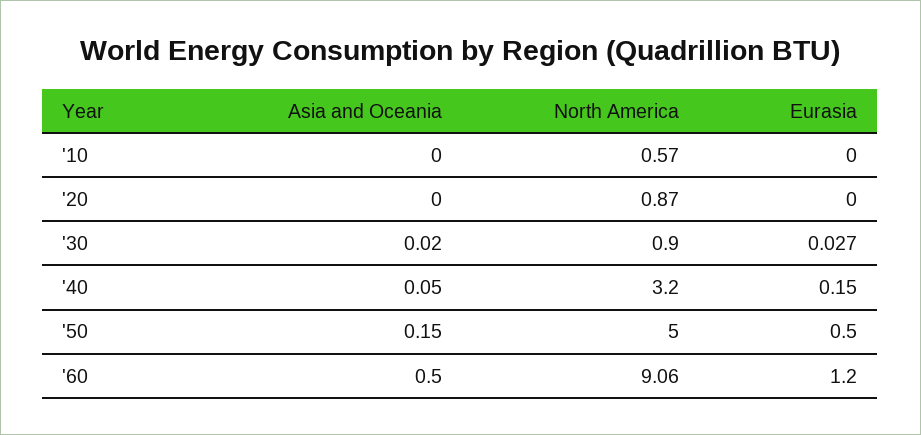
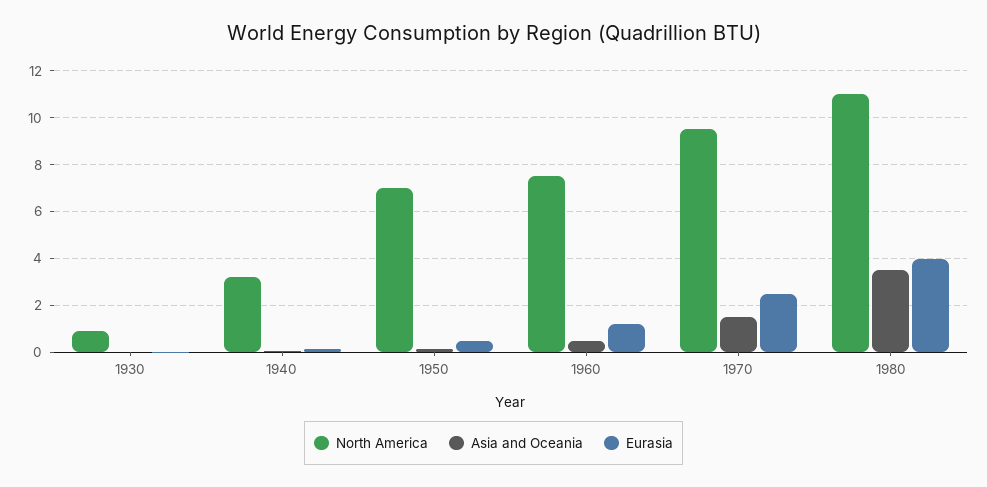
Asia and Oceania, '10: 0 -> none
North America, '10: 0.57 -> none
Eurasia, '10: 0 -> none
Asia and Oceania, '20: 0 -> none
North America, '20: 0.87 -> none
Eurasia, '20: 0 -> none
North America, '50: 5 -> 7
North America, '60: 9.06 -> 7.5
North America, 1970: none -> 9.5
Asia and Oceania, 1970: none -> 1.5
Eurasia, 1970: none -> 2.5
North America, 1980: none -> 11
Asia and Oceania, 1980: none -> 3.5
Eurasia, 1980: none -> 4

